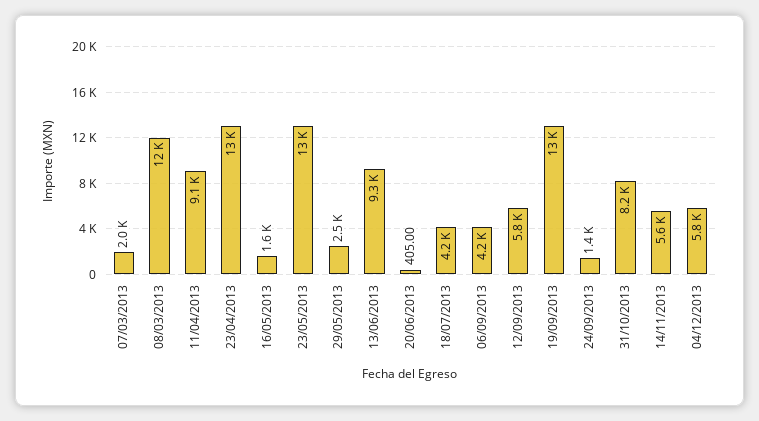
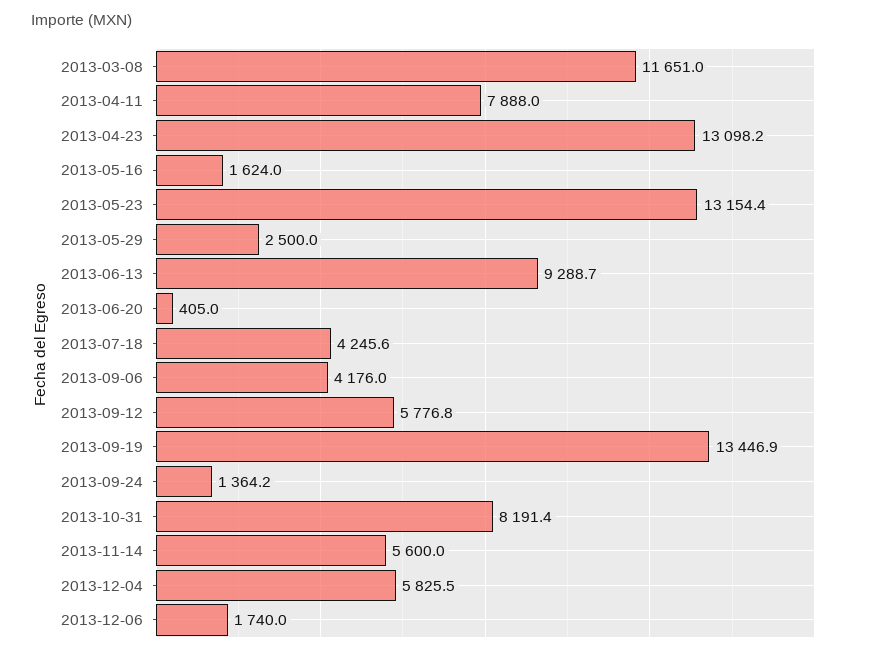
07/03/2013: 2000 -> none
11/04/2013: 9100 -> 7888
2013-12-06: none -> 1740

